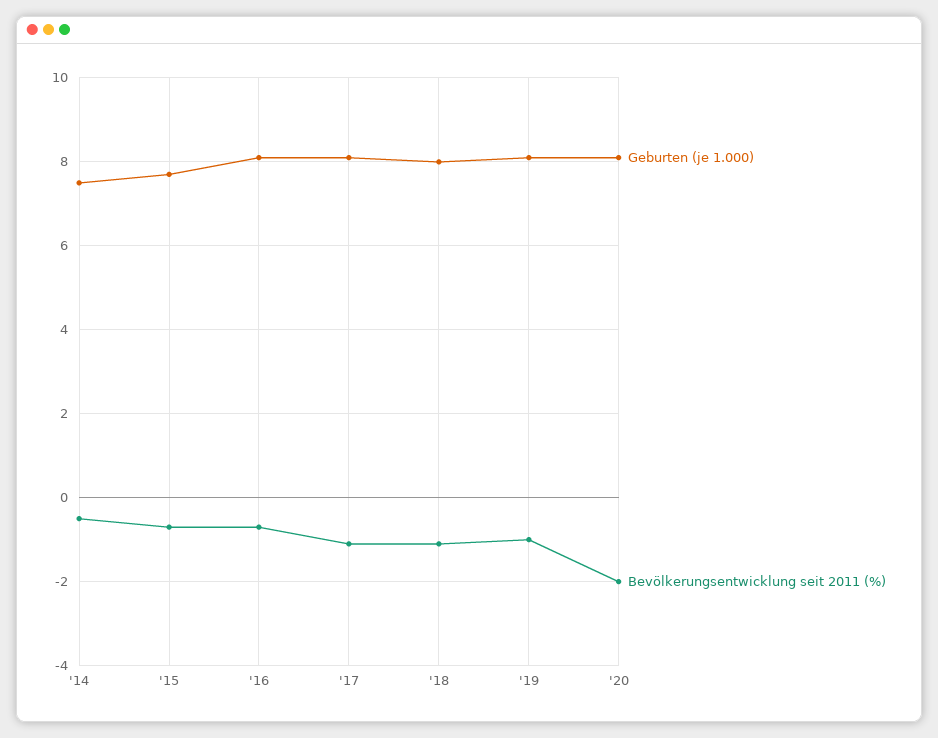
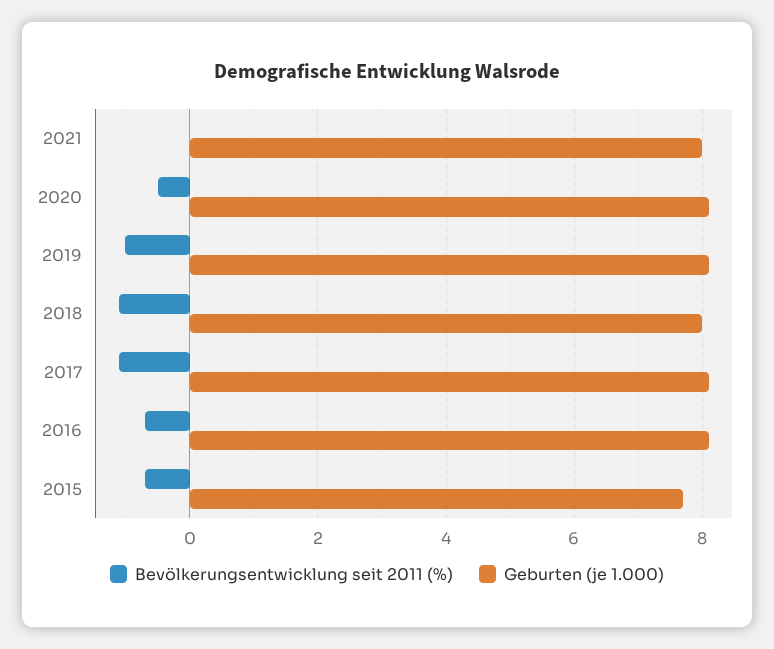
Geburten (je 1.000), '14: 7.5 -> none
Bevölkerungsentwicklung seit 2011 (%), '14: -0.5 -> none
Bevölkerungsentwicklung seit 2011 (%), '20: -2 -> -0.5
Bevölkerungsentwicklung seit 2011 (%), 2021: none -> 0
Geburten (je 1.000), 2021: none -> 8

